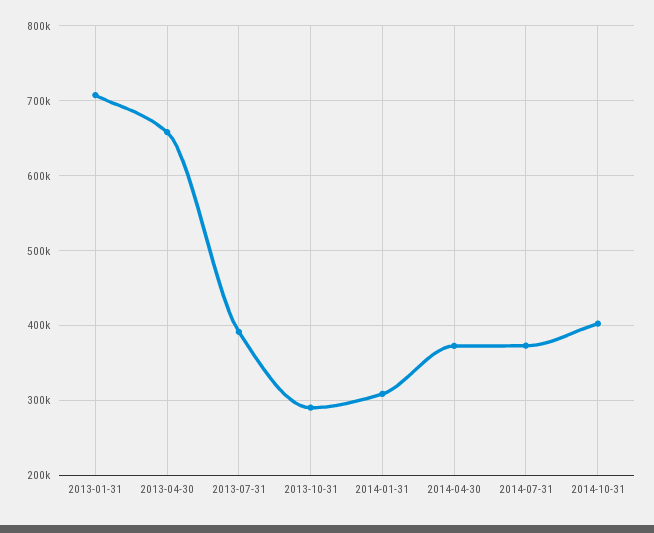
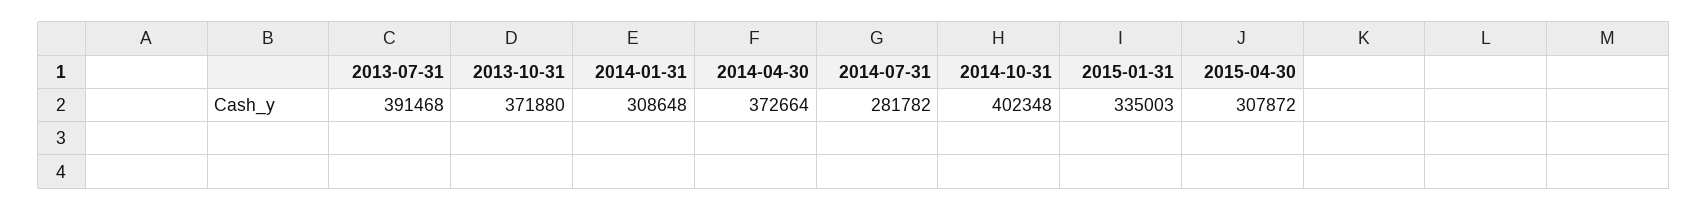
2013-01-31: 710000 -> none
2013-04-30: 660000 -> none
2013-10-31: 290000 -> 371880
2014-07-31: 370000 -> 281782
2015-01-31: none -> 335003
2015-04-30: none -> 307872

